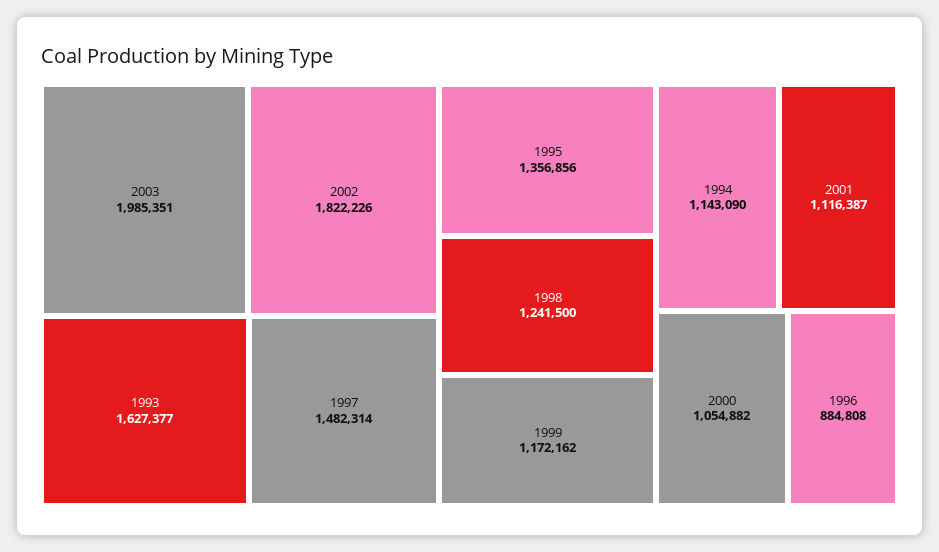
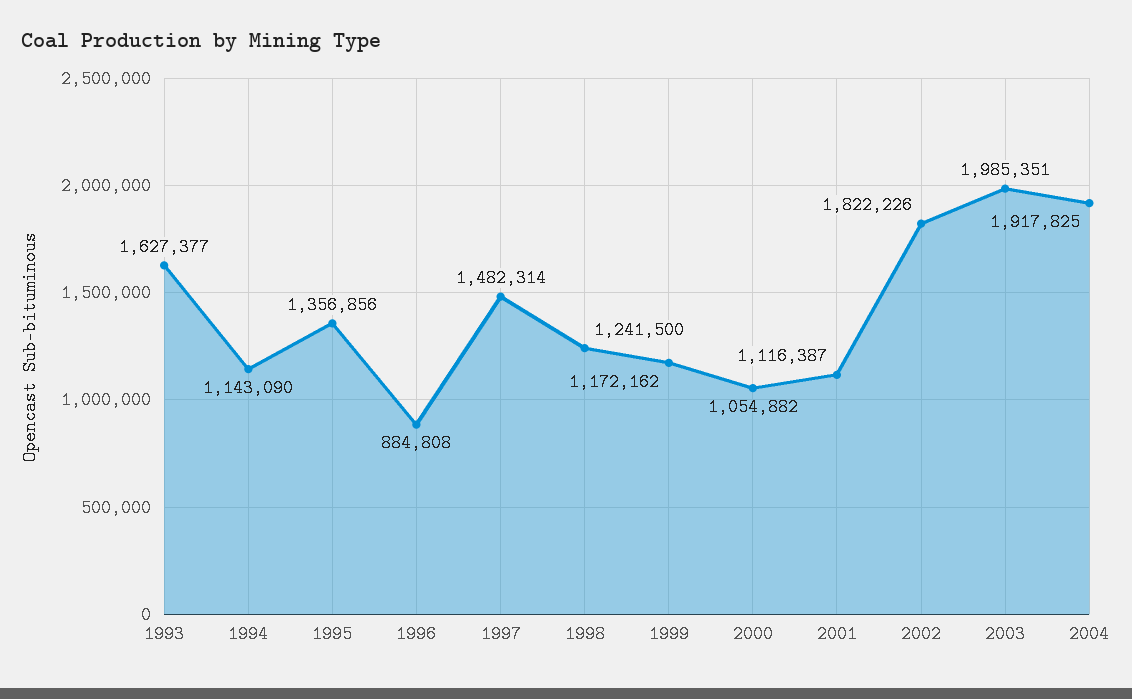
2004: none -> 1917825

